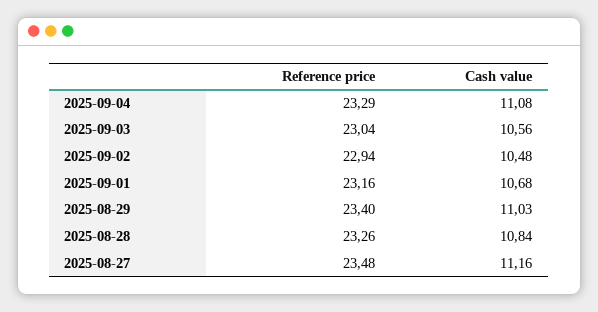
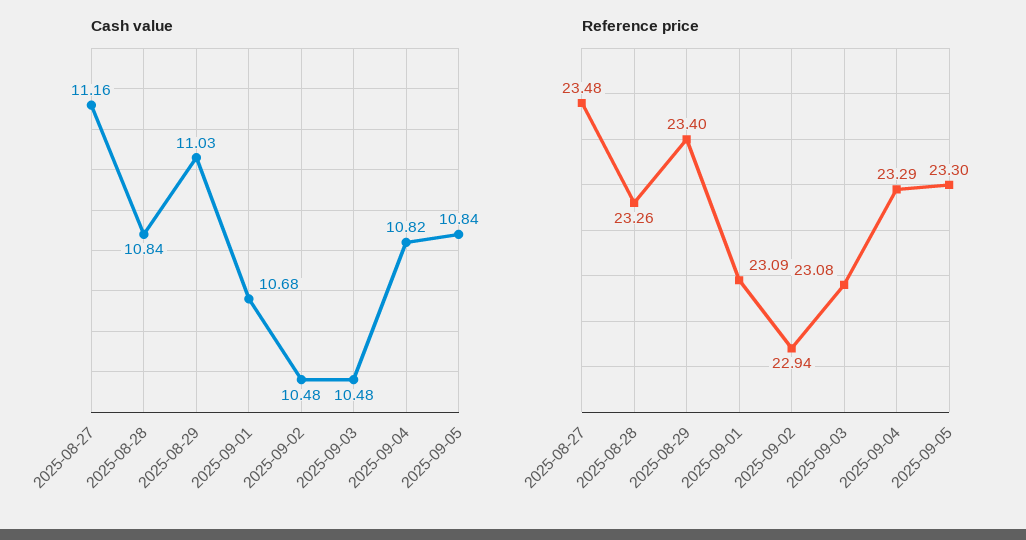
Cash value, 2025-09-04: 11.08 -> 10.82
Reference price, 2025-09-03: 23.04 -> 23.08
Cash value, 2025-09-03: 10.56 -> 10.48
Reference price, 2025-09-01: 23.16 -> 23.09
Cash value, 2025-09-05: none -> 10.84
Reference price, 2025-09-05: none -> 23.3

